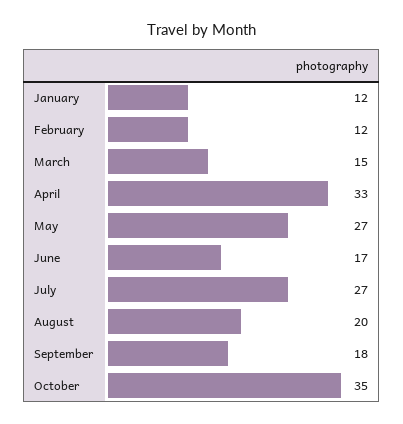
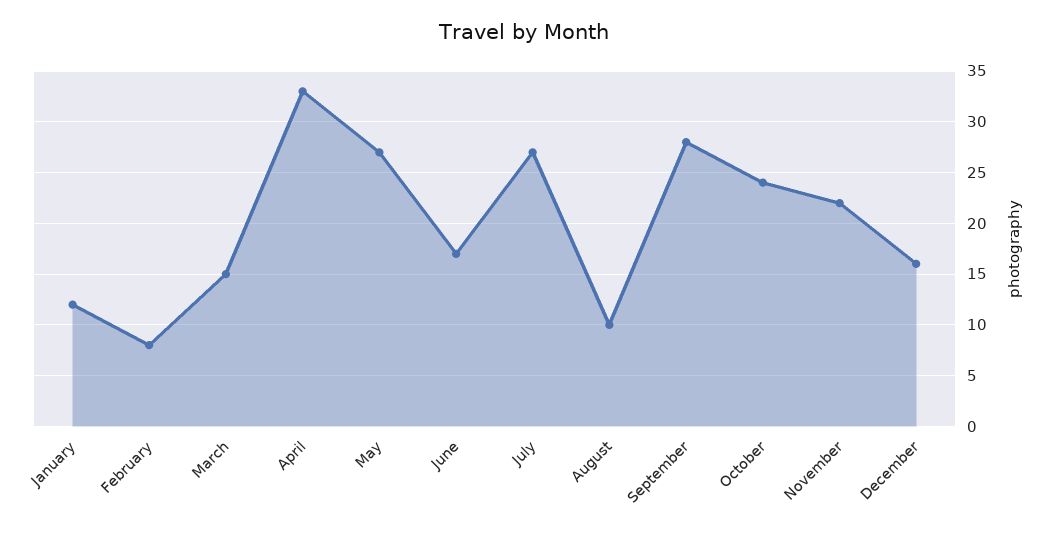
February: 12 -> 8
August: 20 -> 10
September: 18 -> 28
October: 35 -> 24
November: none -> 22
December: none -> 16

